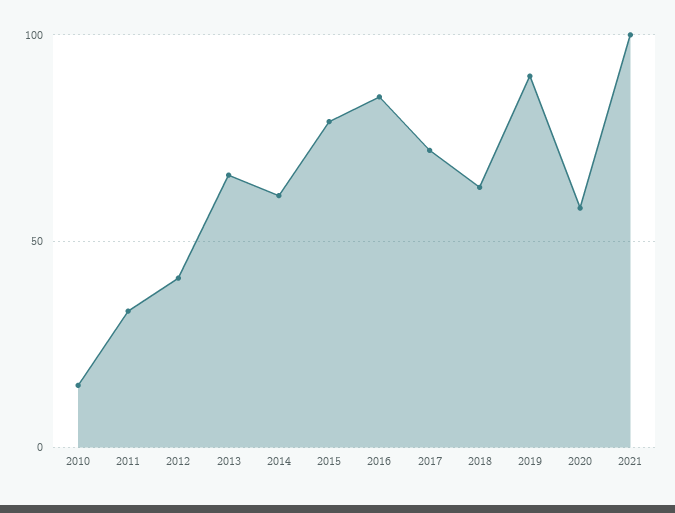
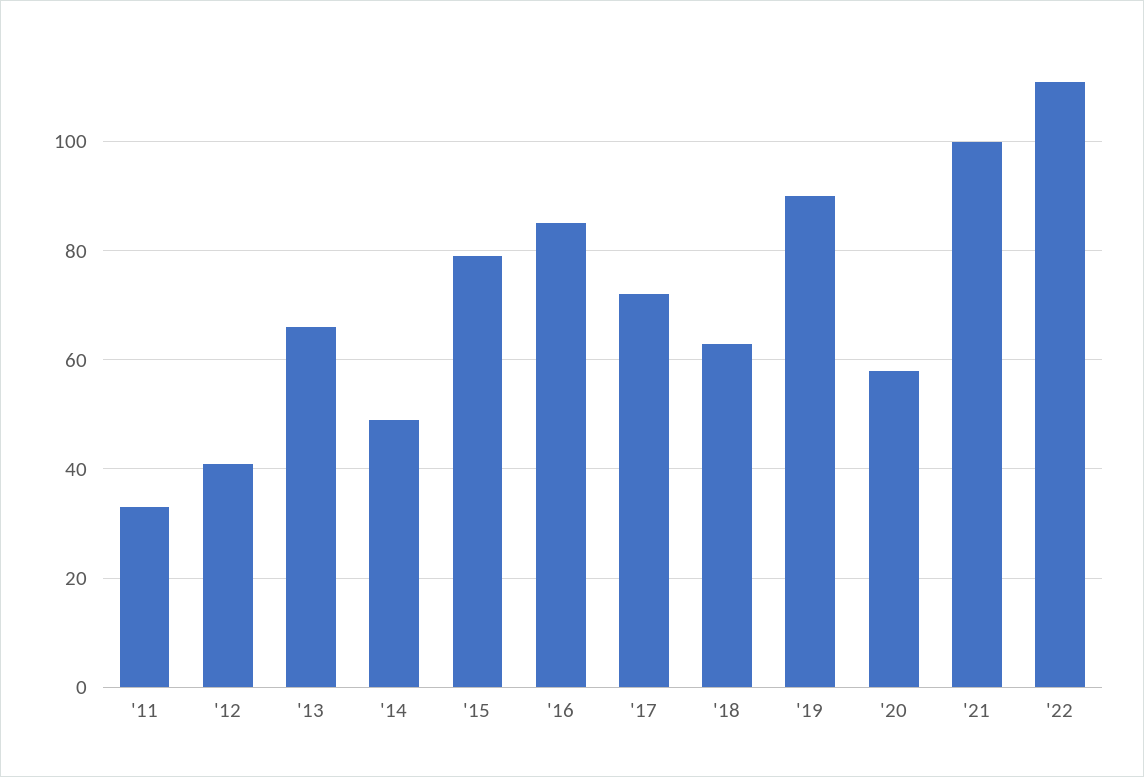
2010: 15 -> none
2014: 60 -> 50
'22: none -> 110

